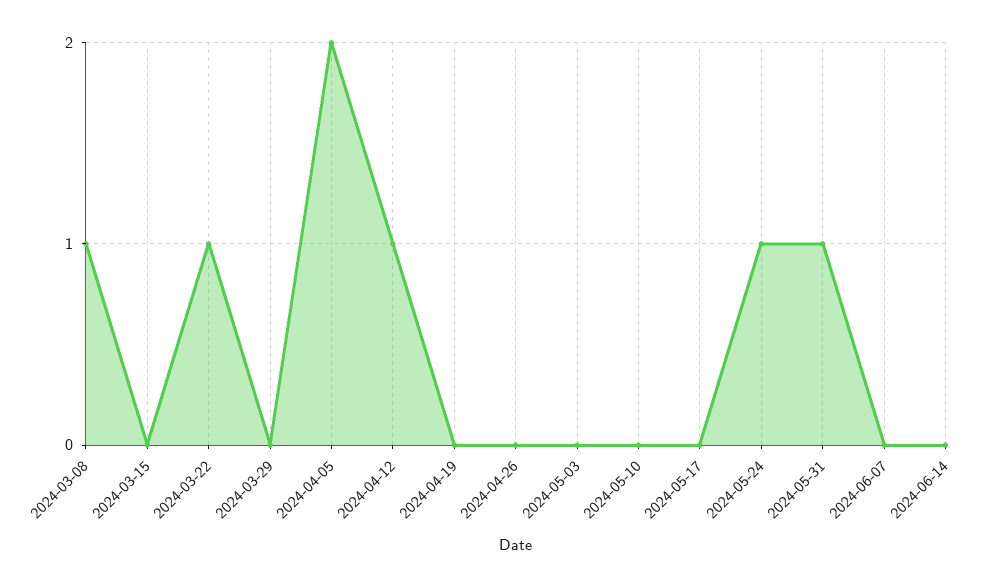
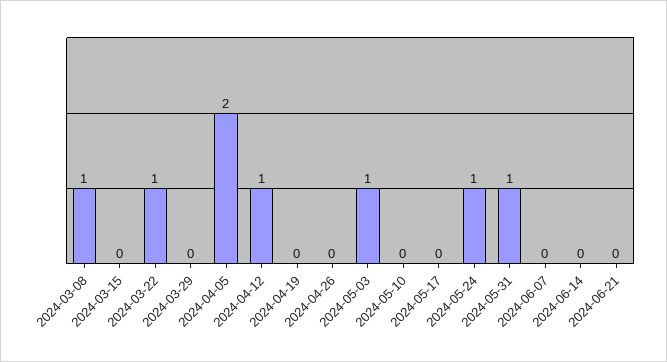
2024-05-03: 0 -> 1
2024-06-21: none -> 0

